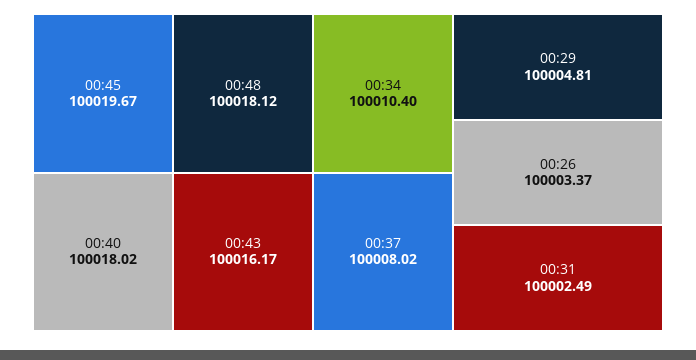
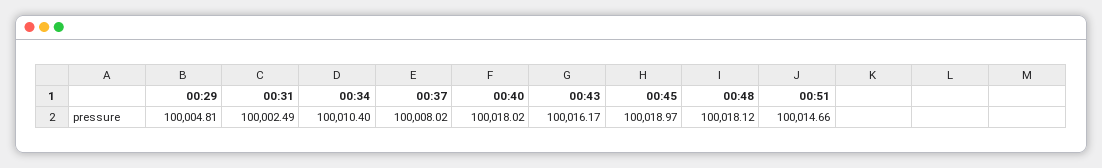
00:45: 100019.67 -> 100018.97
00:26: 100003.37 -> none
00:51: none -> 100014.66

